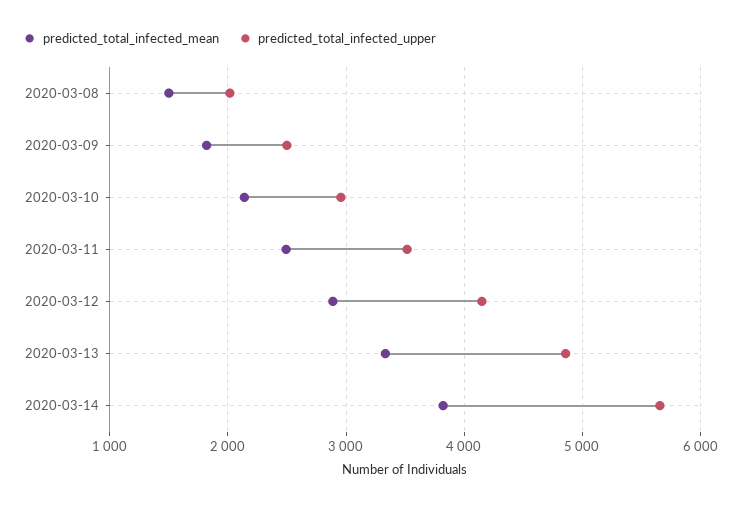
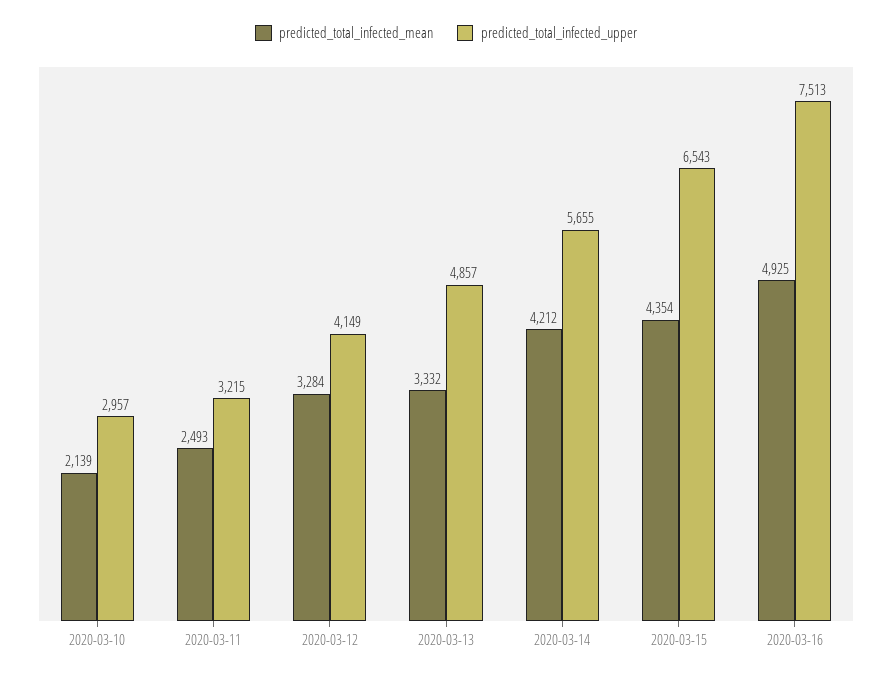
predicted_total_infected_mean, 2020-03-08: 1500 -> none
predicted_total_infected_upper, 2020-03-08: 2000 -> none
predicted_total_infected_mean, 2020-03-09: 1800 -> none
predicted_total_infected_upper, 2020-03-09: 2500 -> none
predicted_total_infected_upper, 2020-03-11: 3500 -> 3215
predicted_total_infected_mean, 2020-03-12: 2900 -> 3284
predicted_total_infected_mean, 2020-03-14: 3800 -> 4212
predicted_total_infected_mean, 2020-03-15: none -> 4354
predicted_total_infected_upper, 2020-03-15: none -> 6543
predicted_total_infected_mean, 2020-03-16: none -> 4925
predicted_total_infected_upper, 2020-03-16: none -> 7513

